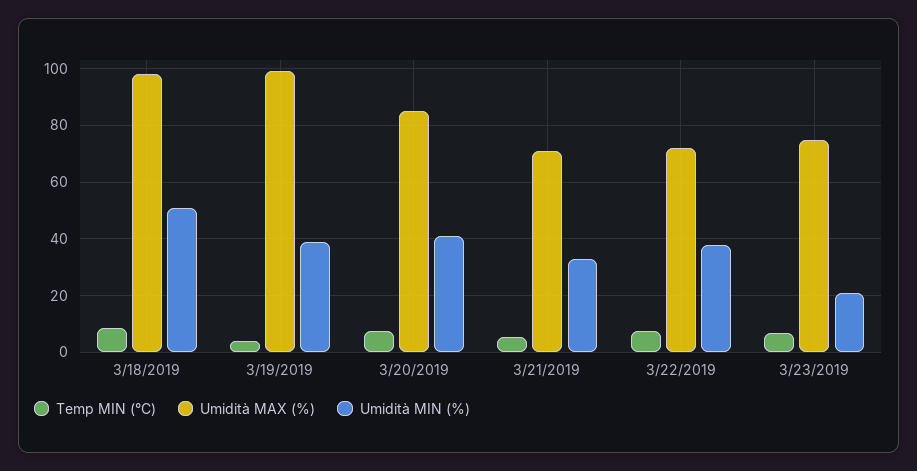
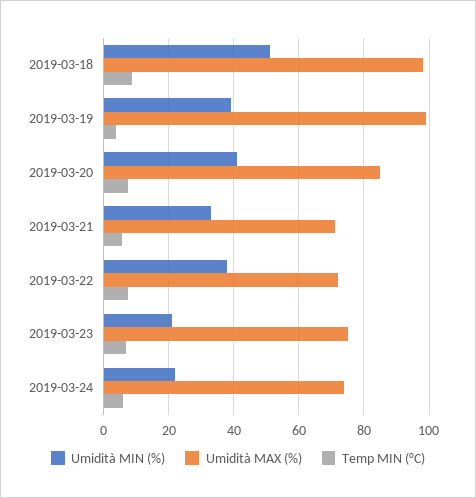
Umidità MIN (%), 2019-03-24: none -> 22
Umidità MAX (%), 2019-03-24: none -> 74
Temp MIN (°C), 2019-03-24: none -> 6

